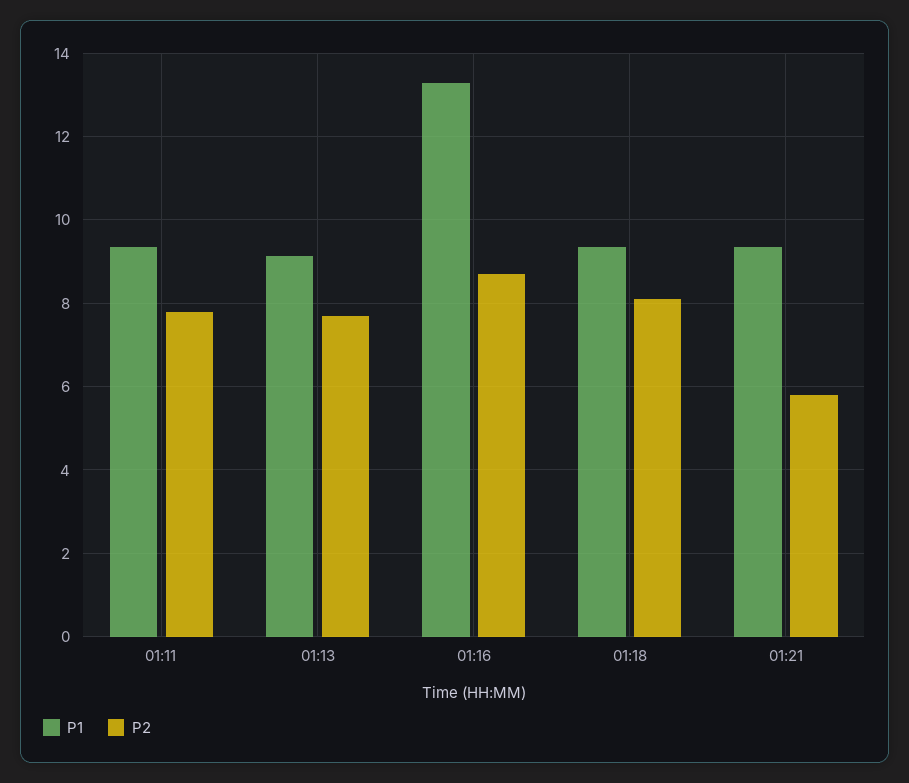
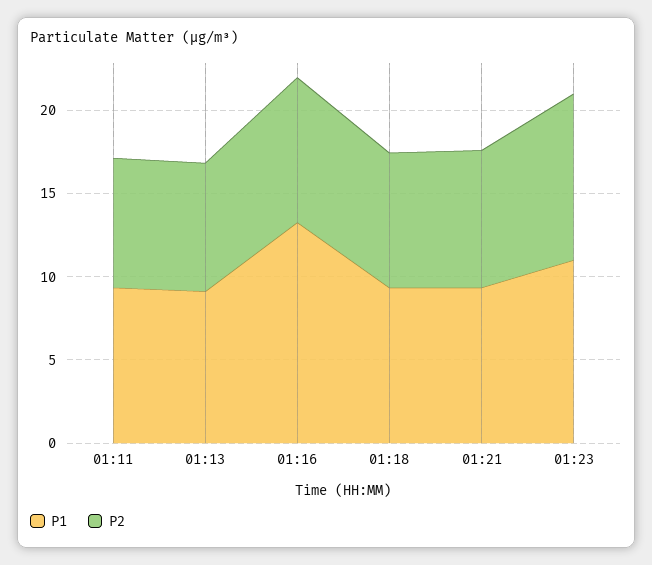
P2, 01:21: 5.8 -> 8
P1, 01:23: none -> 11
P2, 01:23: none -> 10

